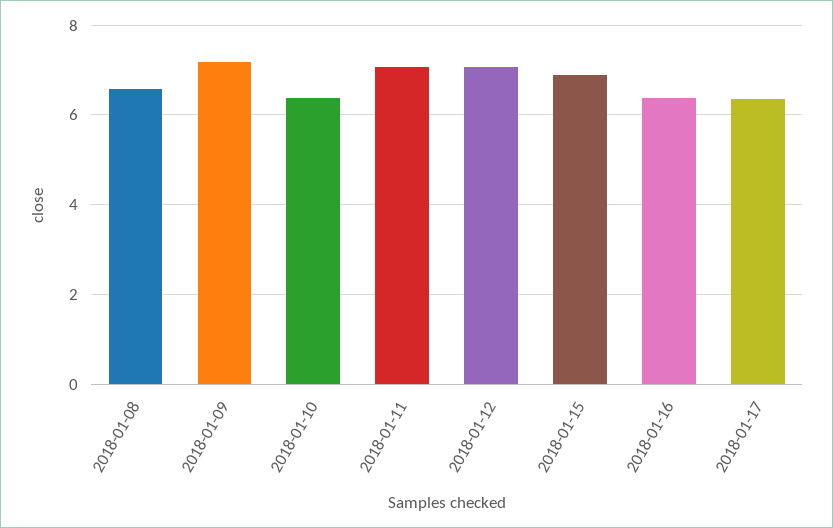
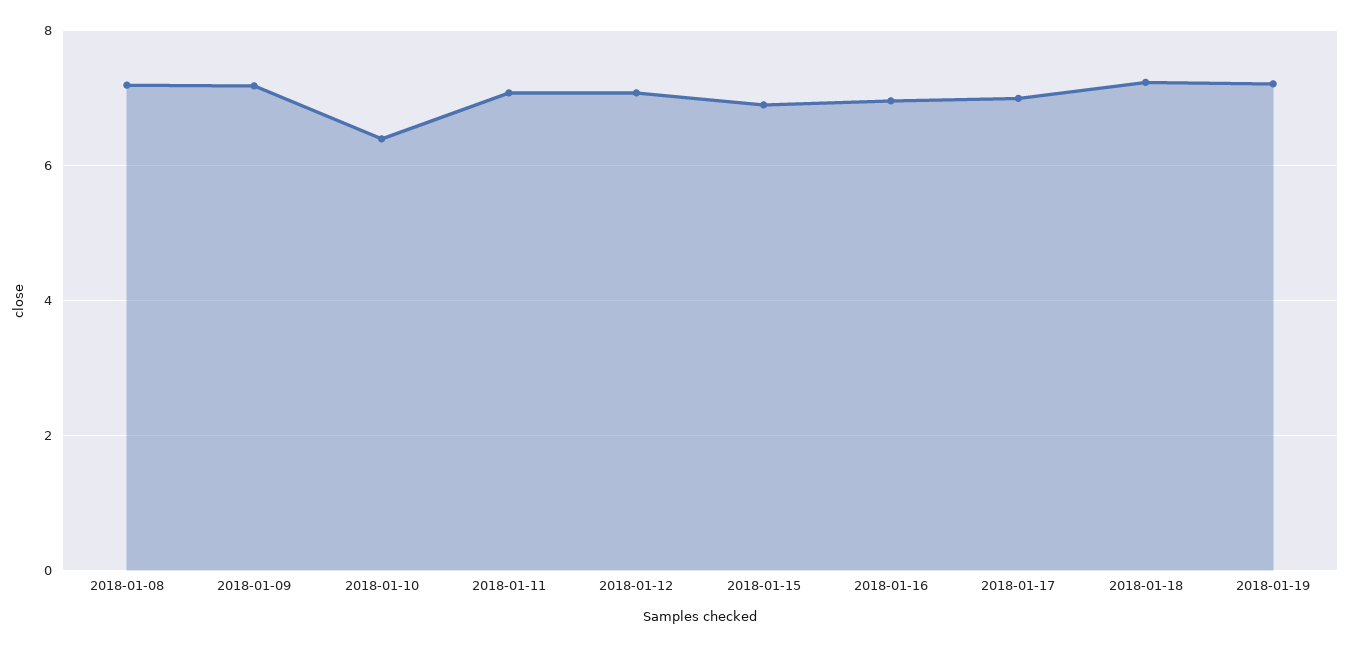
2018-01-08: 6.6 -> 7.2
2018-01-16: 6.4 -> 7
2018-01-17: 6.4 -> 7
2018-01-18: none -> 7.2
2018-01-19: none -> 7.2

